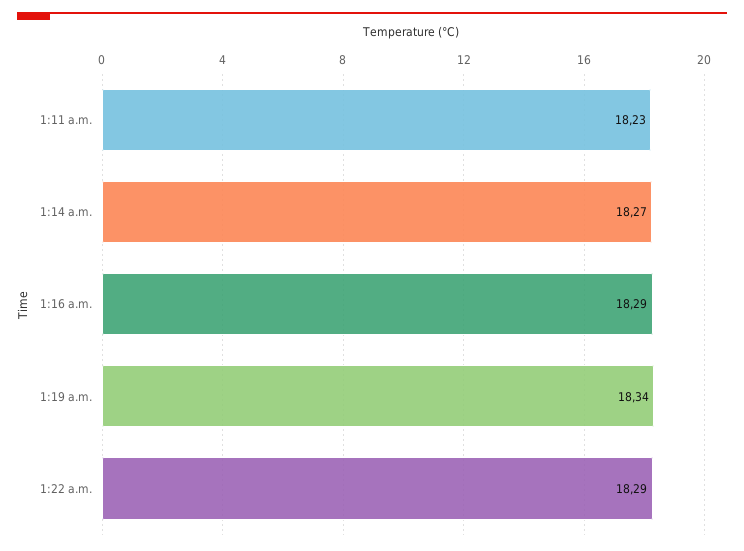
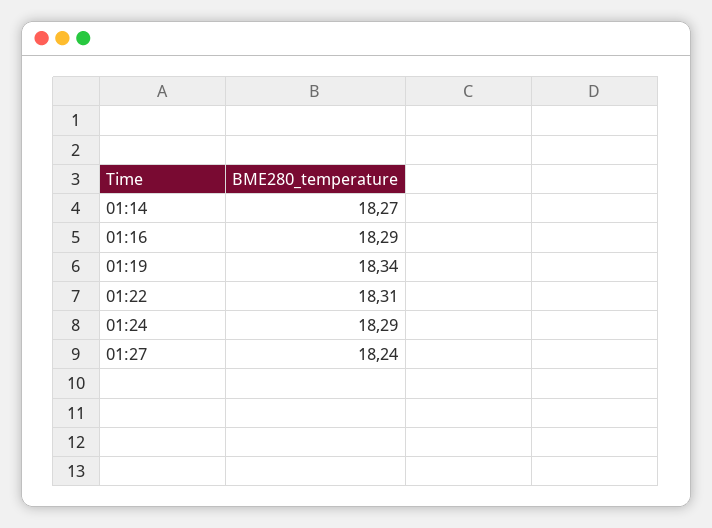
1:11 a.m.: 18.23 -> none
1:22 a.m.: 18.29 -> 18.31
01:24: none -> 18.29
01:27: none -> 18.24

